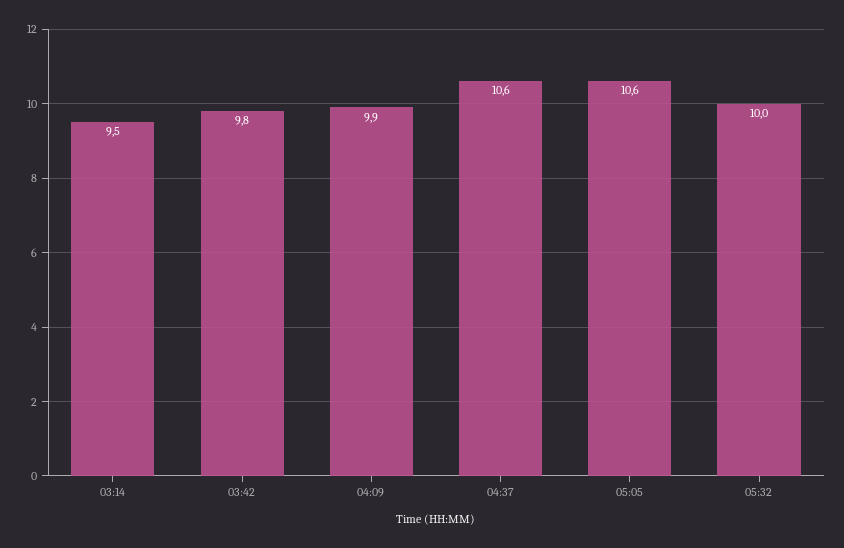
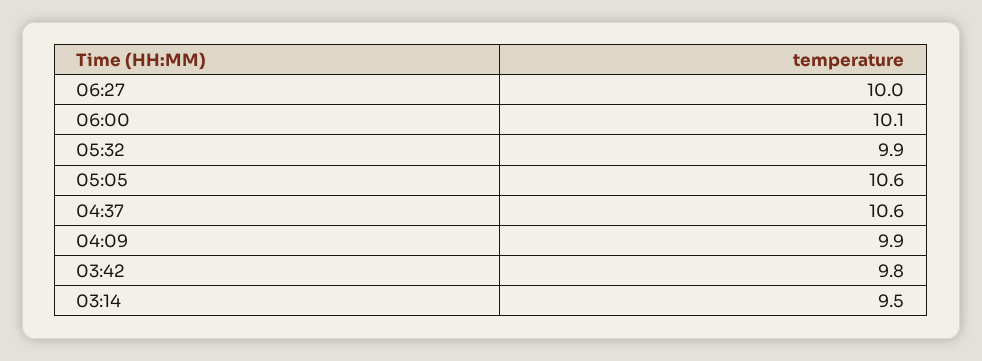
05:32: 10 -> 9.9
06:27: none -> 10
06:00: none -> 10.1

